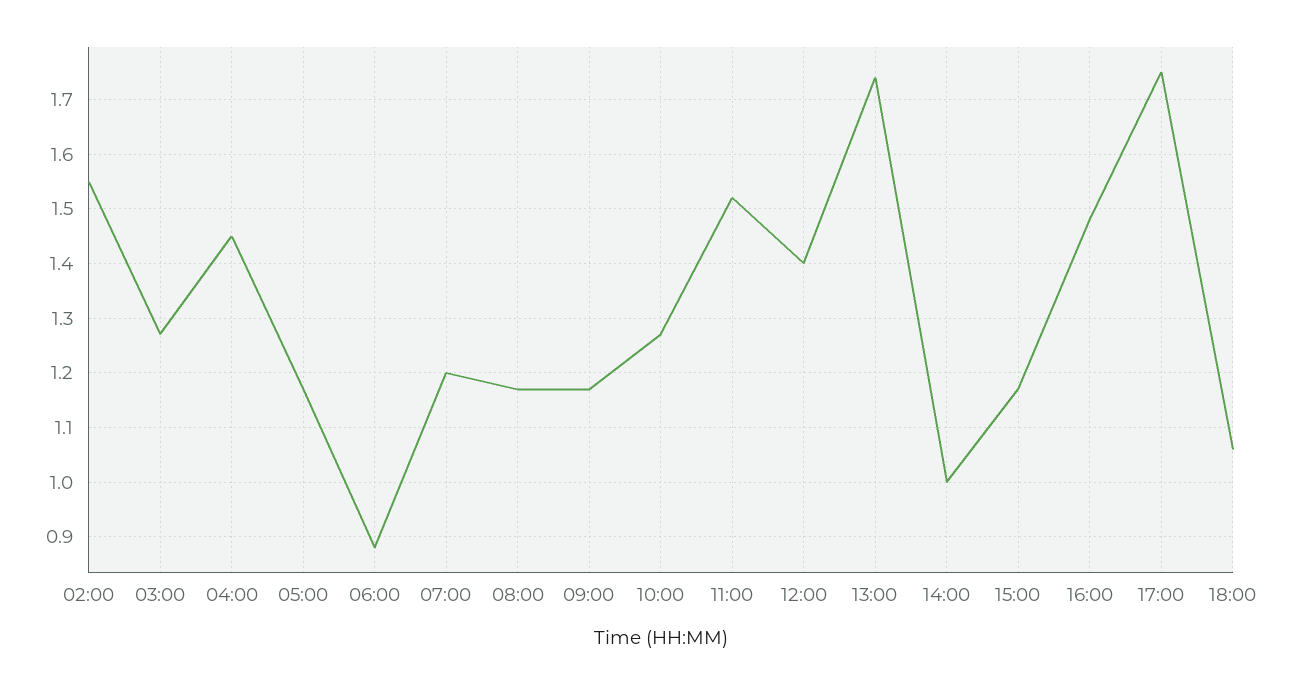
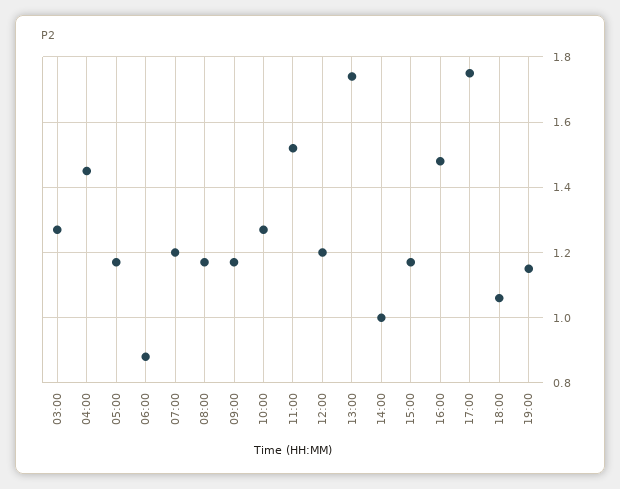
02:00: 1.55 -> none
12:00: 1.4 -> 1.2
19:00: none -> 1.15

